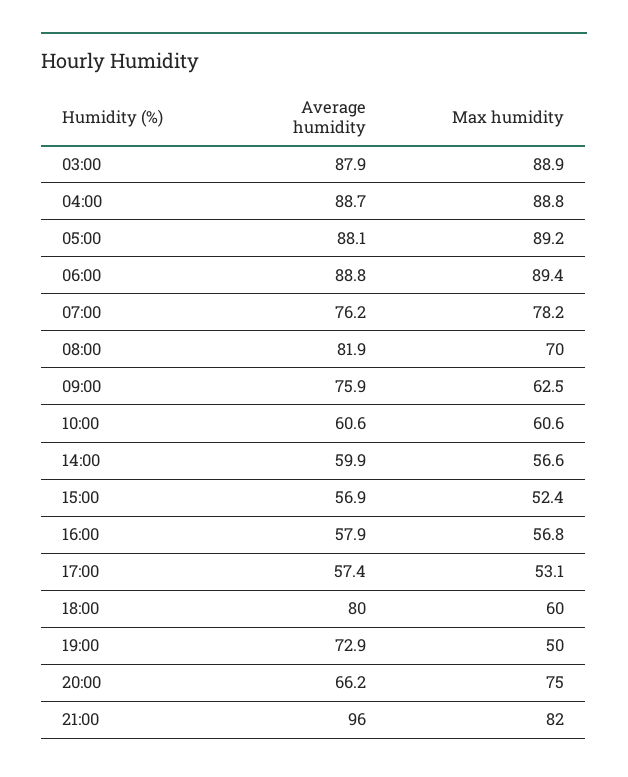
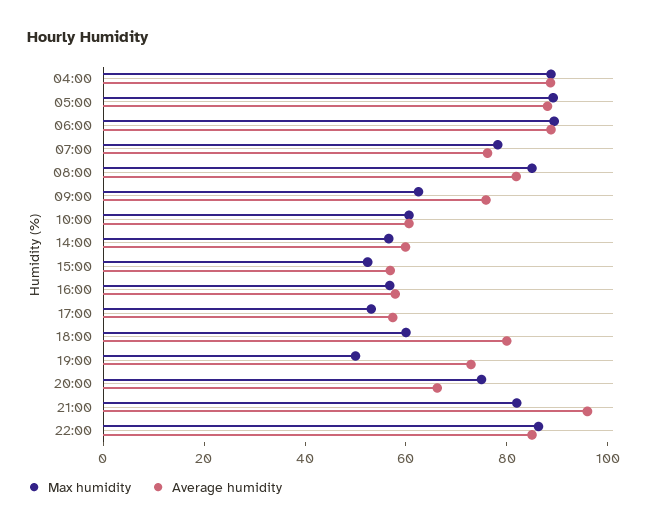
Average humidity, 03:00: 87.9 -> none
Max humidity, 03:00: 88.9 -> none
Max humidity, 08:00: 70 -> 85
Max humidity, 22:00: none -> 85
Average humidity, 22:00: none -> 85

